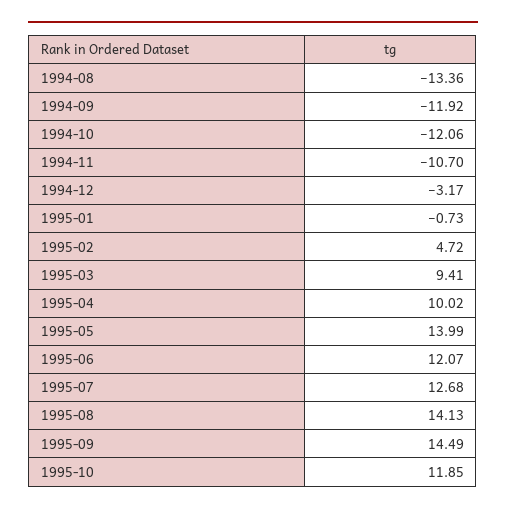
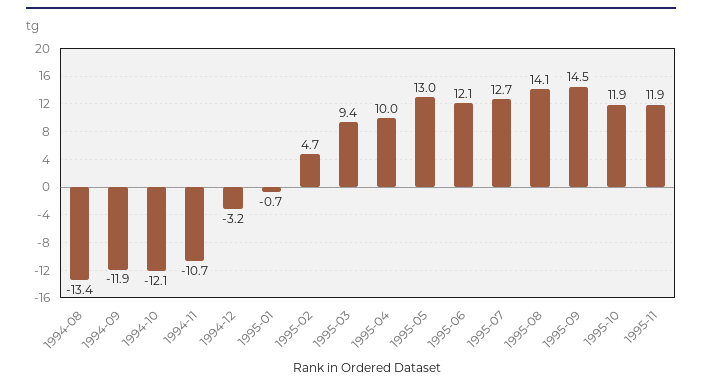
1995-05: 13.99 -> 13
1995-11: none -> 11.9

